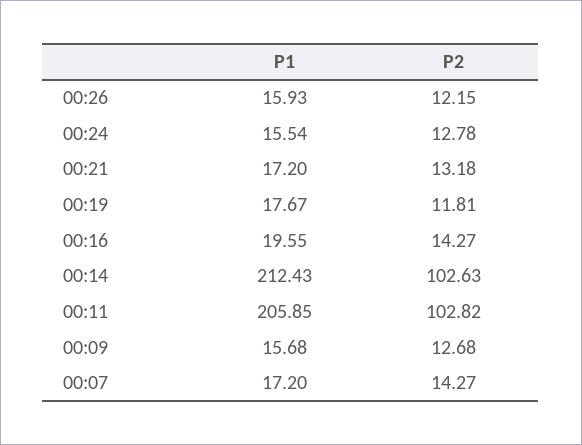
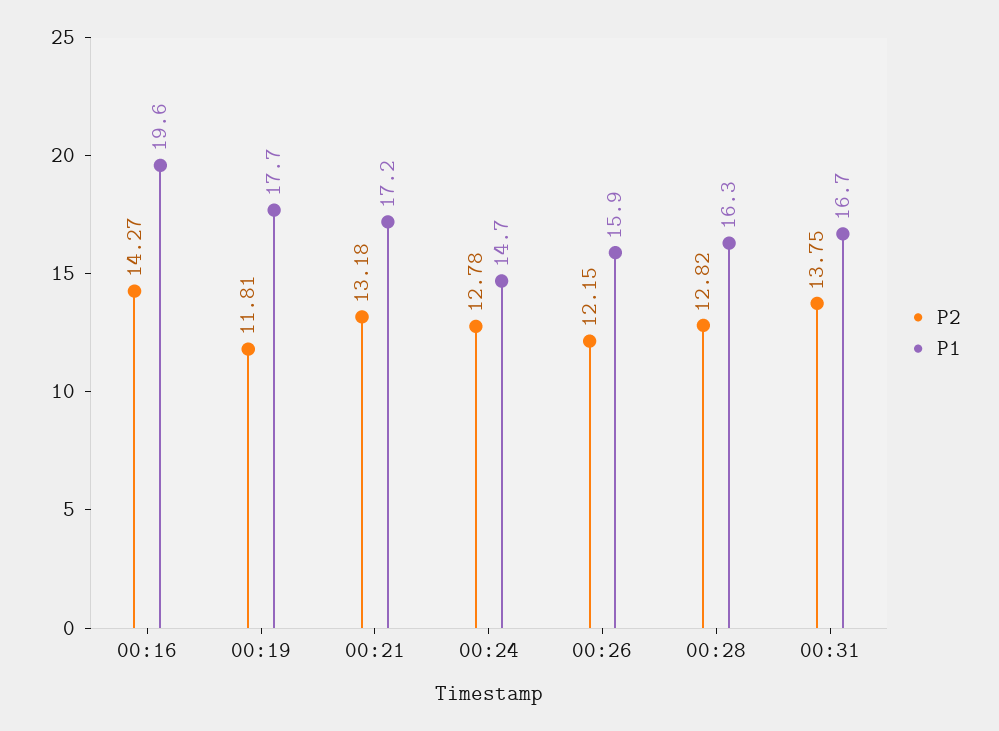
P1, 00:24: 15.54 -> 14.7
P1, 00:14: 212.43 -> none
P2, 00:14: 102.63 -> none
P1, 00:11: 205.85 -> none
P2, 00:11: 102.82 -> none
P1, 00:09: 15.68 -> none
P2, 00:09: 12.68 -> none
P1, 00:07: 17.2 -> none
P2, 00:07: 14.27 -> none
P2, 00:28: none -> 12.82
P1, 00:28: none -> 16.3
P2, 00:31: none -> 13.75
P1, 00:31: none -> 16.7

